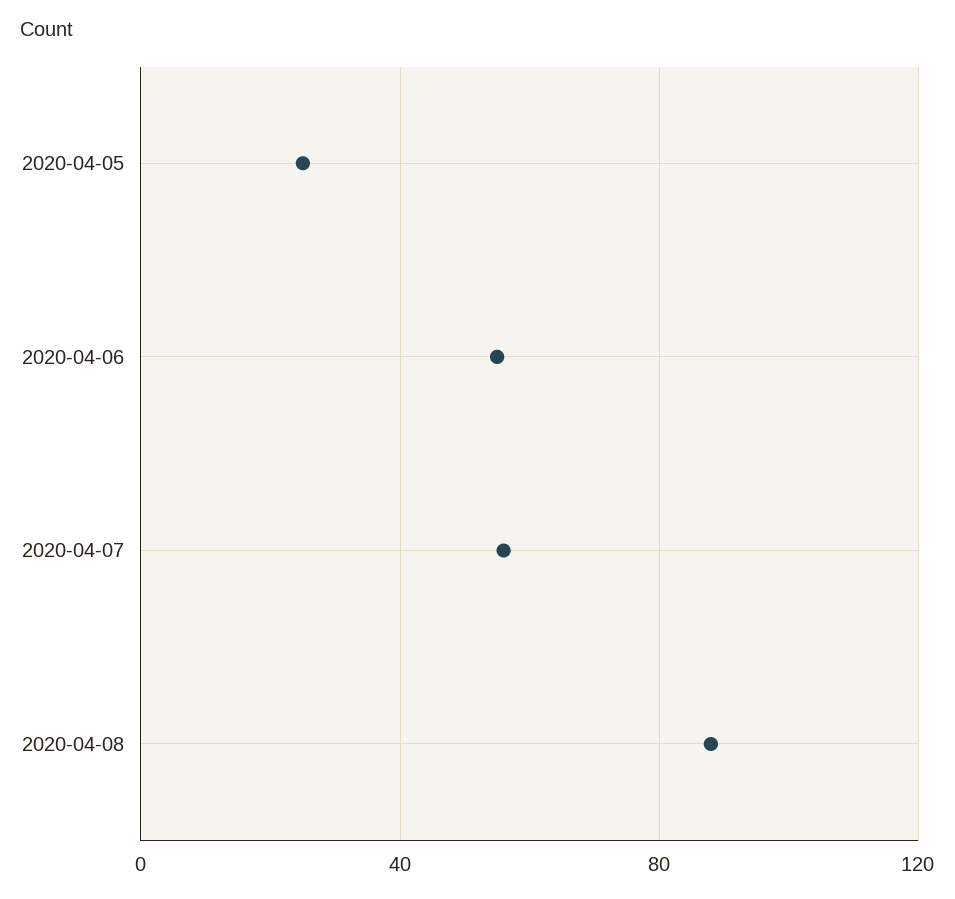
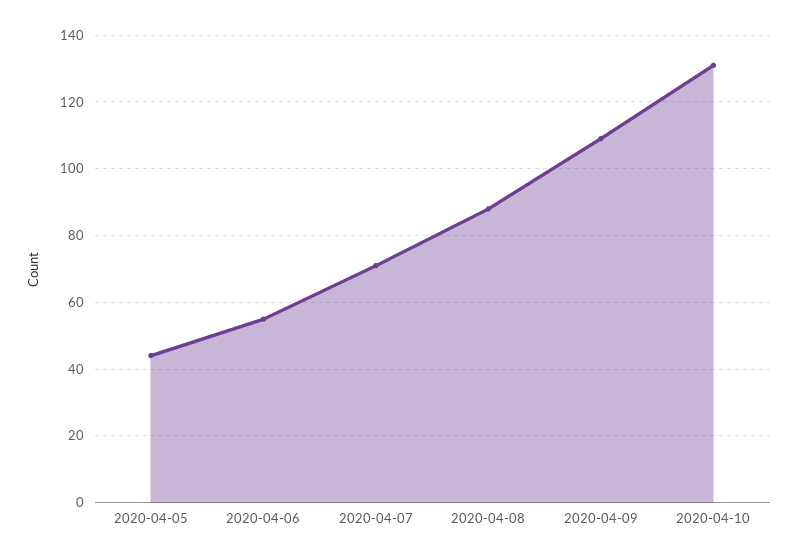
2020-04-05: 25 -> 45
2020-04-07: 55 -> 70
2020-04-09: none -> 110
2020-04-10: none -> 130

